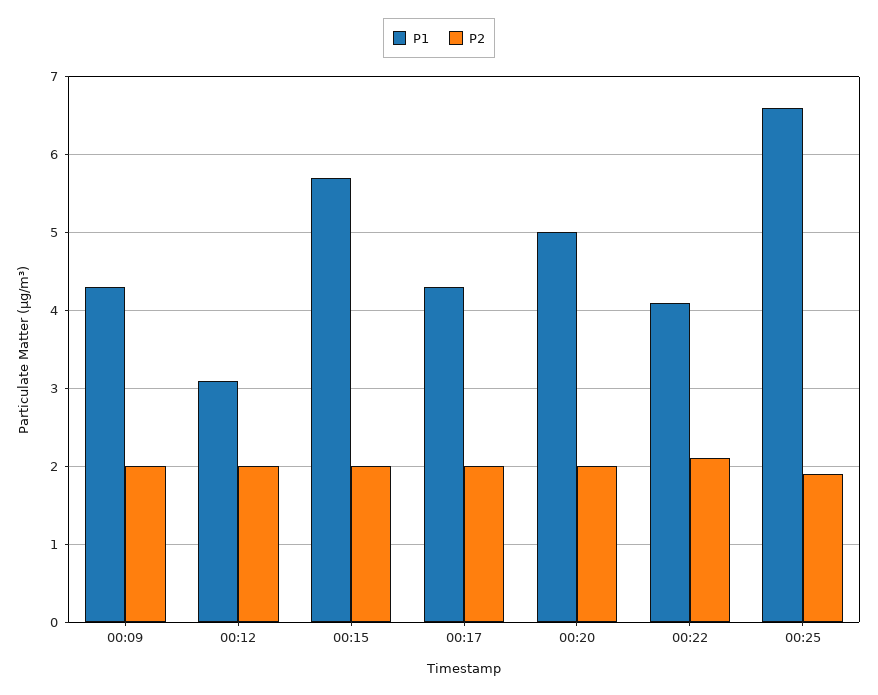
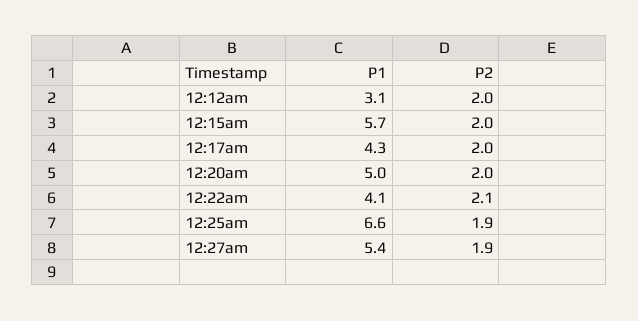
P1, 00:09: 4.3 -> none
P2, 00:09: 2 -> none
P1, 12:27am: none -> 5.4
P2, 12:27am: none -> 1.9

